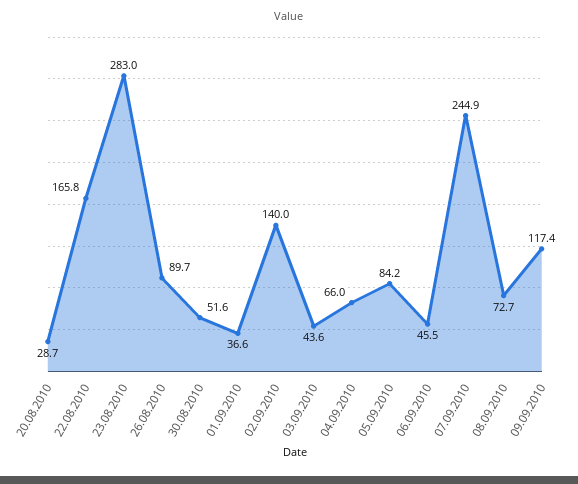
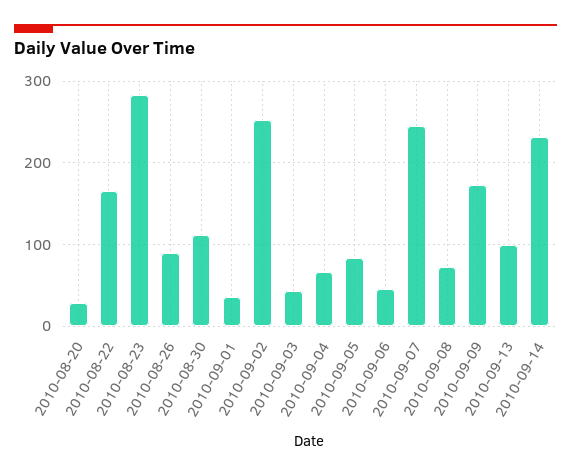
30.08.2010: 51.6 -> 110
02.09.2010: 140 -> 250
09.09.2010: 117.4 -> 170
2010-09-13: none -> 100
2010-09-14: none -> 230

